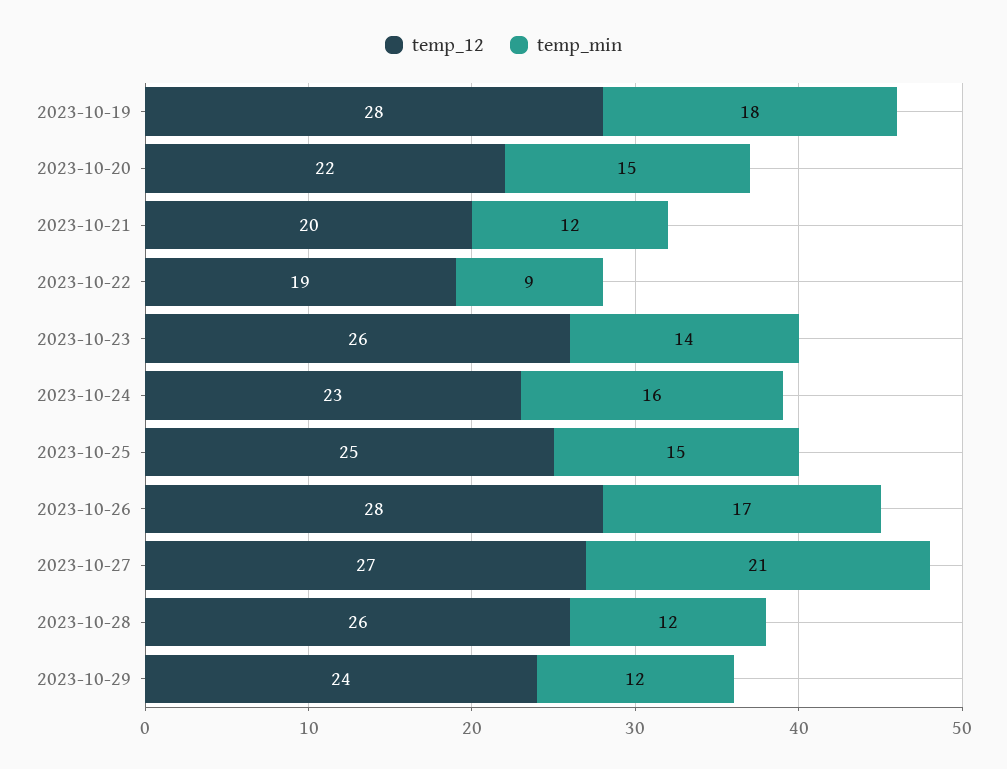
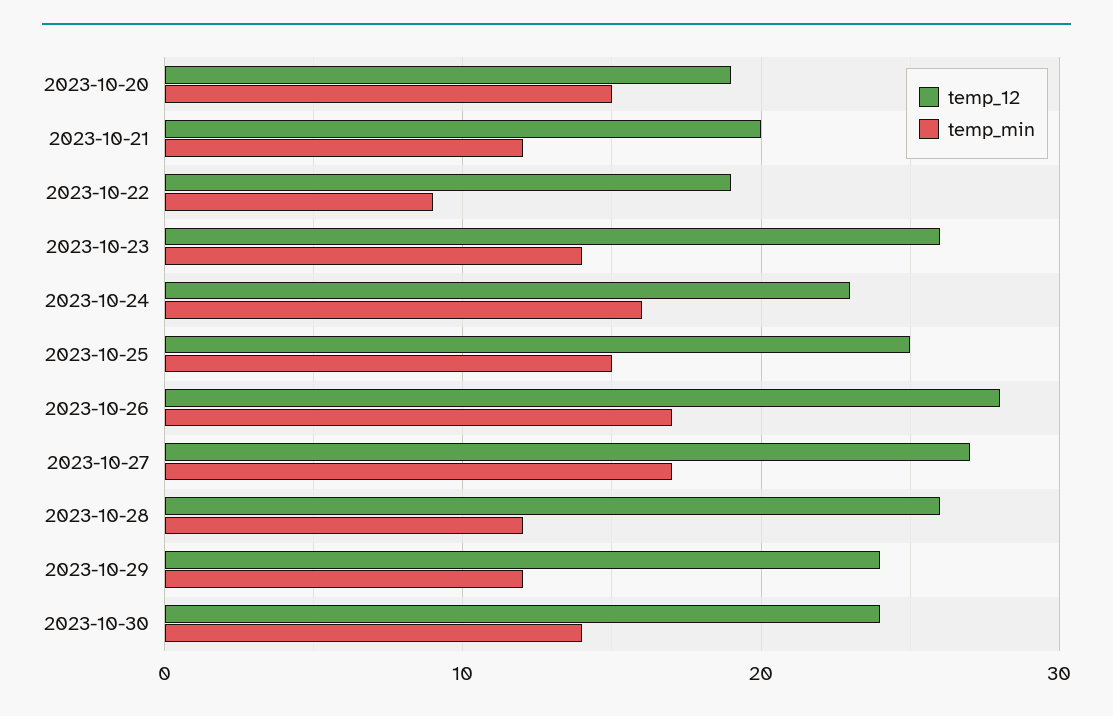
temp_12, 2023-10-19: 28 -> none
temp_min, 2023-10-19: 18 -> none
temp_12, 2023-10-20: 22 -> 19
temp_min, 2023-10-27: 21 -> 17
temp_12, 2023-10-30: none -> 24
temp_min, 2023-10-30: none -> 14

